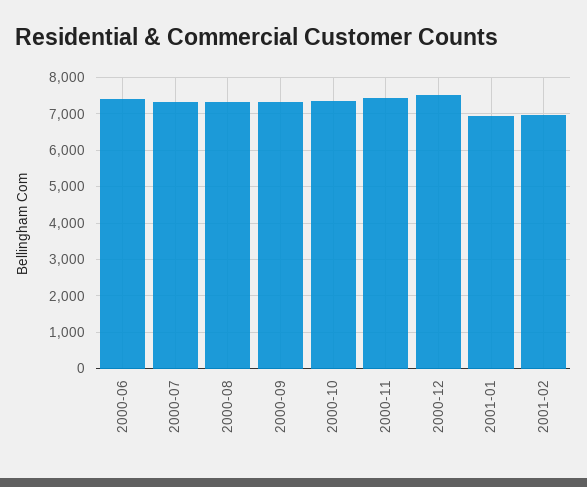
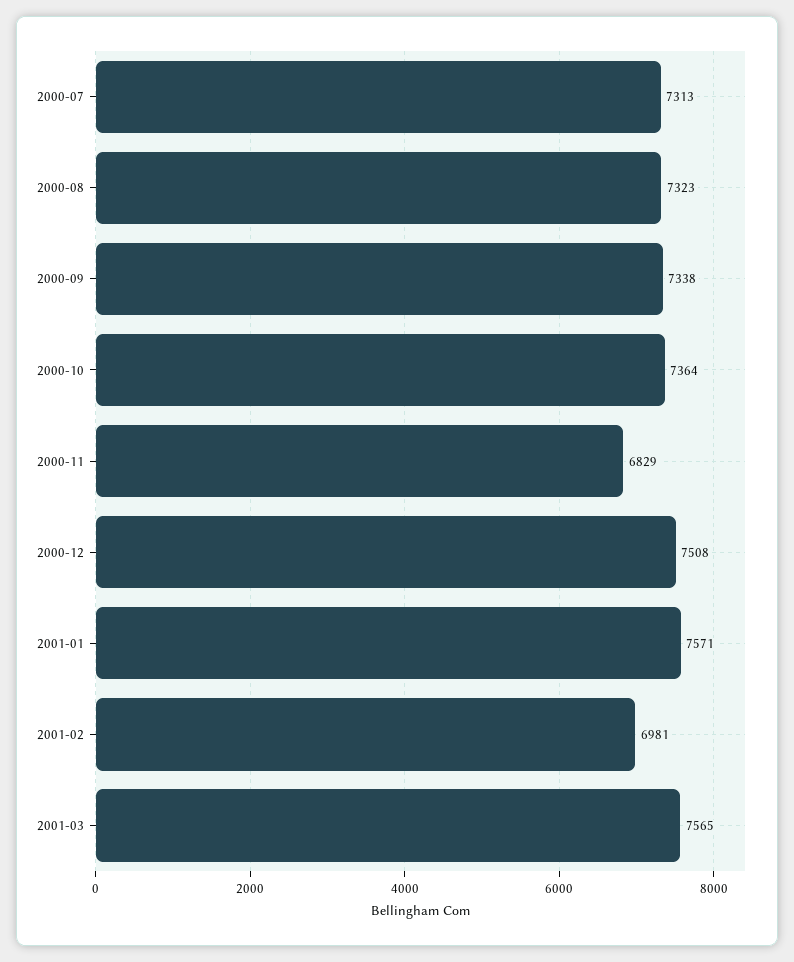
2000-06: 7400 -> none
2000-11: 7400 -> 6829
2001-01: 7000 -> 7571
2001-03: none -> 7565

